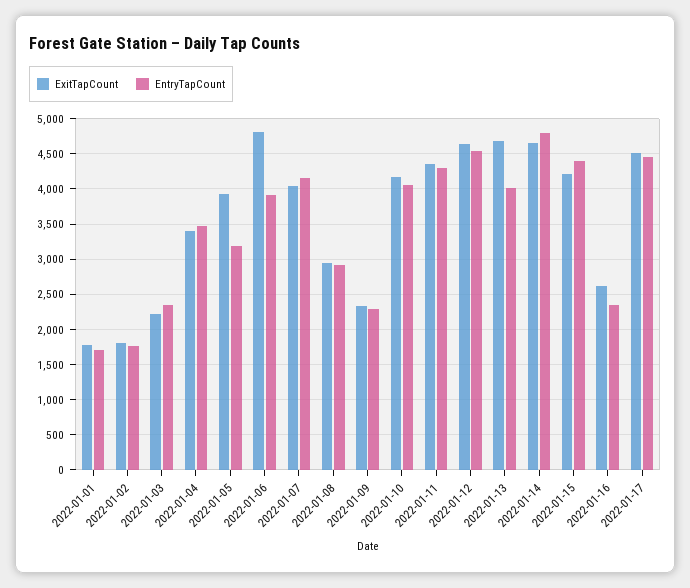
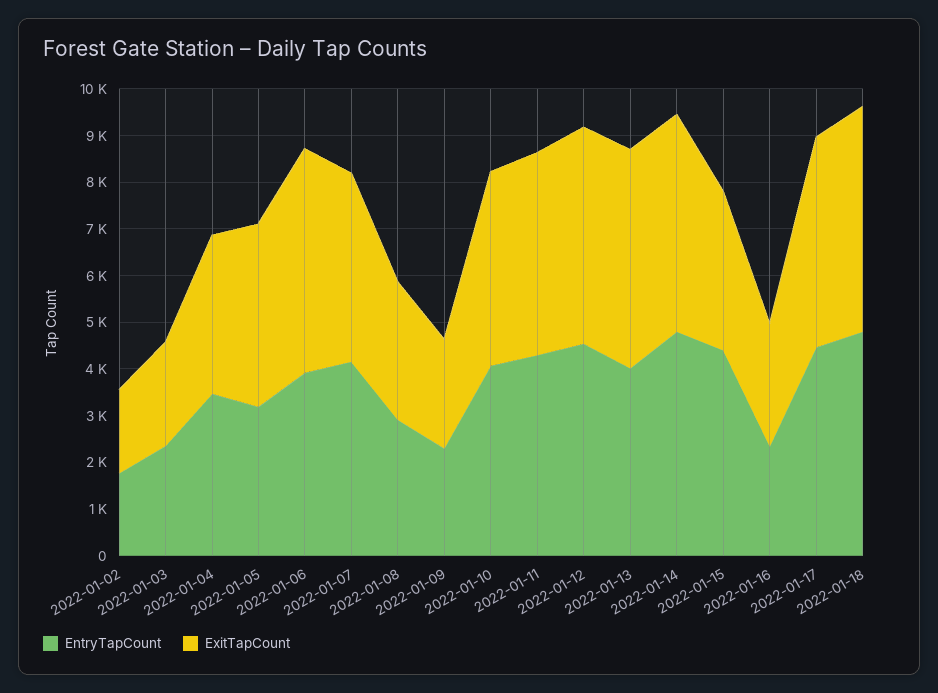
ExitTapCount, 2022-01-01: 1800 -> none
EntryTapCount, 2022-01-01: 1700 -> none
ExitTapCount, 2022-01-15: 4200 -> 3400
EntryTapCount, 2022-01-18: none -> 4800
ExitTapCount, 2022-01-18: none -> 4800

